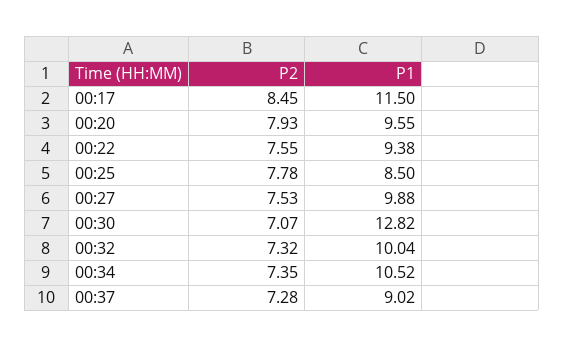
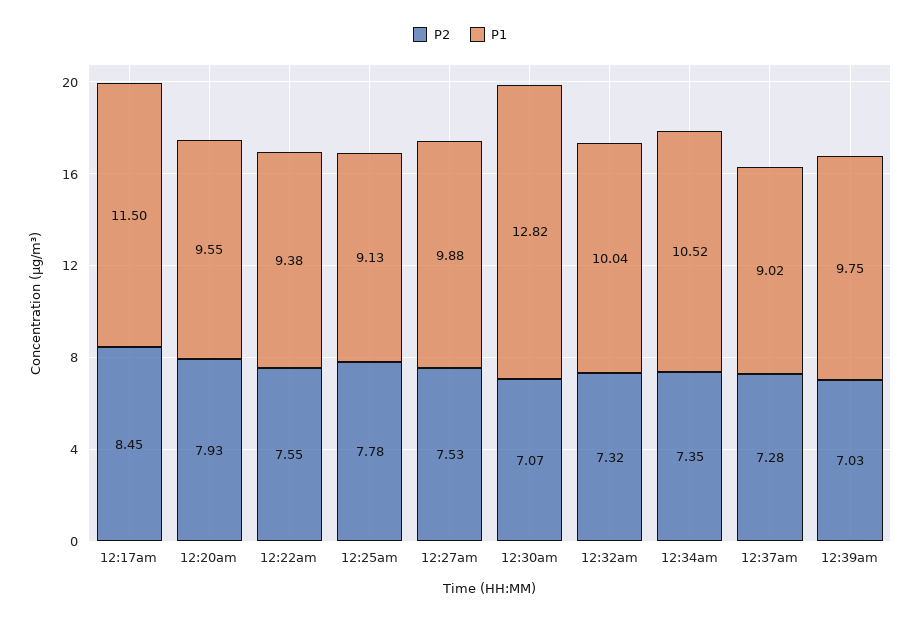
P1, 00:25: 8.5 -> 9.13
P2, 12:39am: none -> 7.03
P1, 12:39am: none -> 9.75

